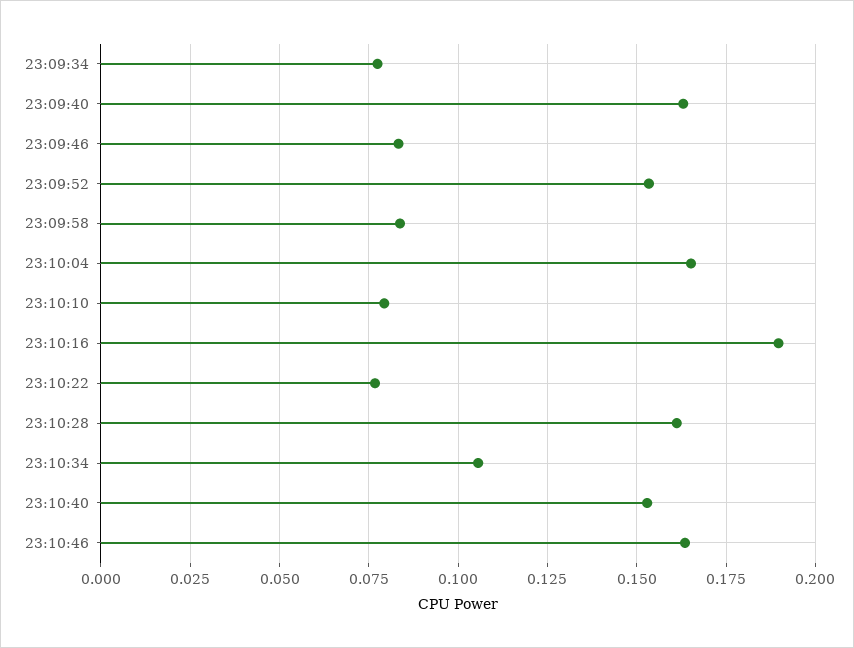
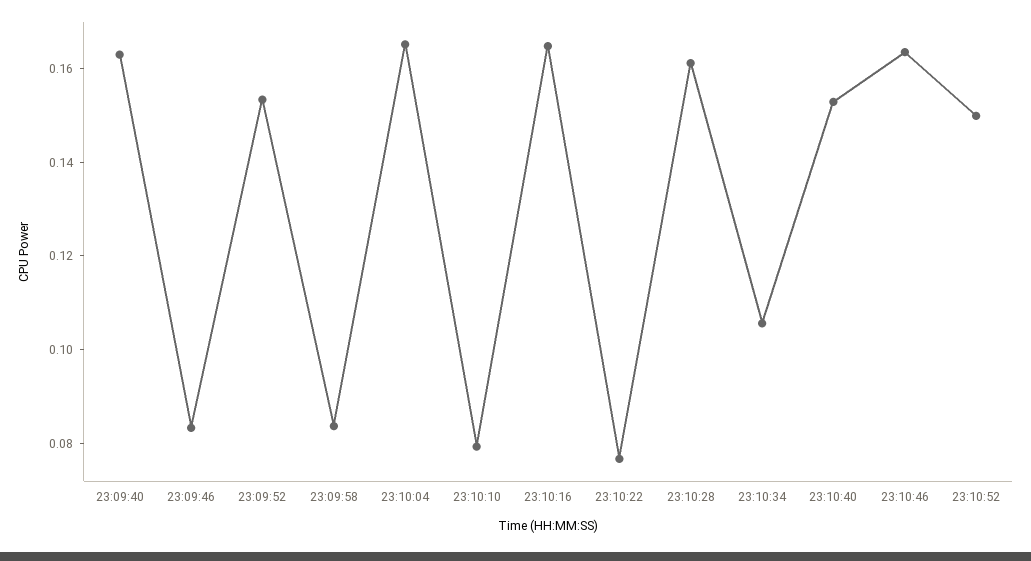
23:09:34: 0.0775 -> none
23:10:16: 0.19 -> 0.165
23:10:52: none -> 0.15

